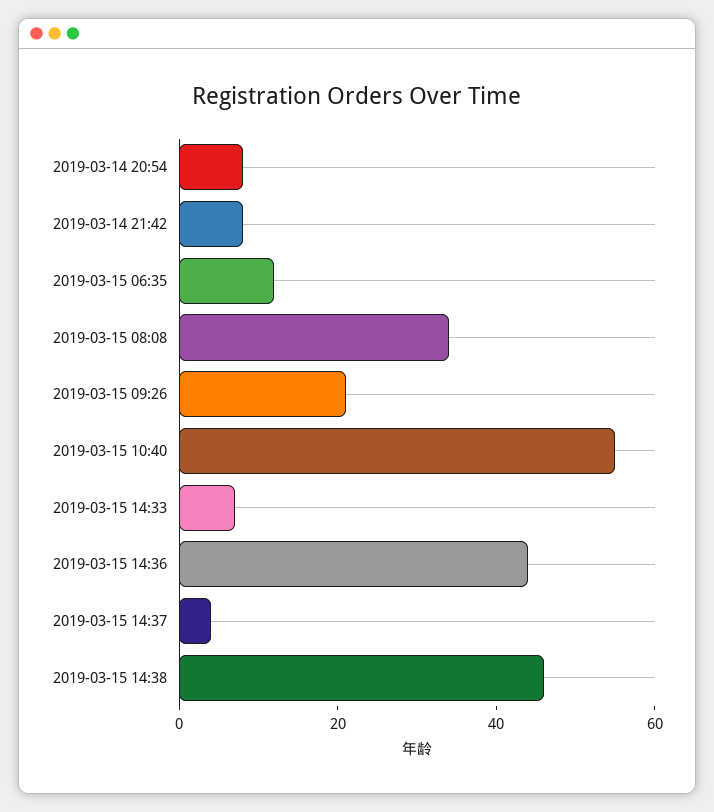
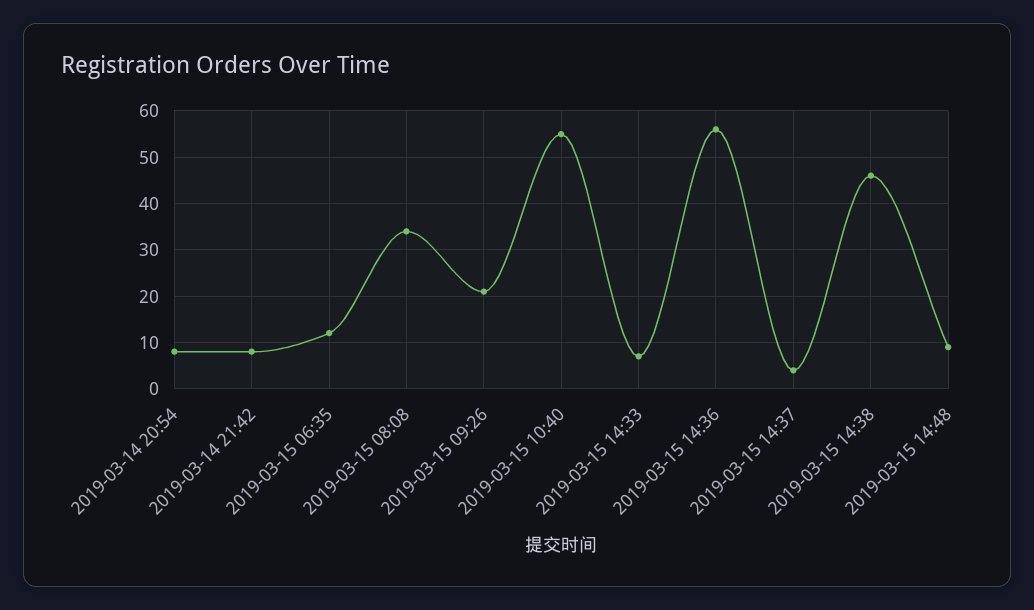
2019-03-15 14:36: 45 -> 55
2019-03-15 14:48: none -> 10

